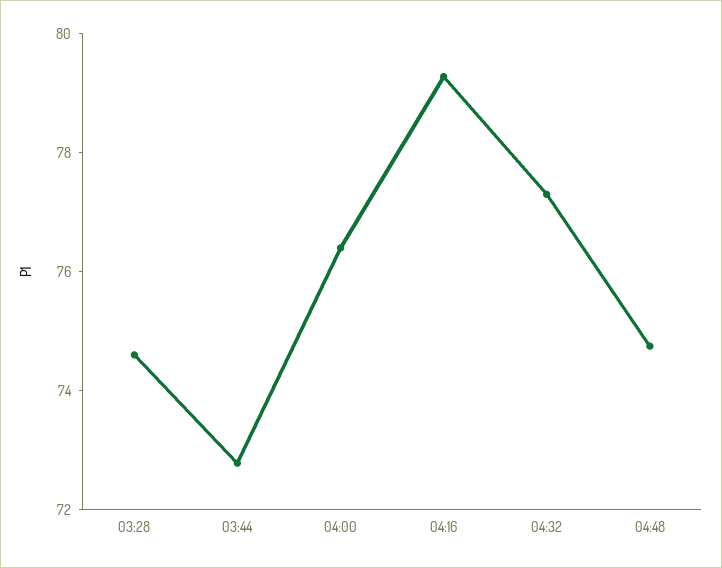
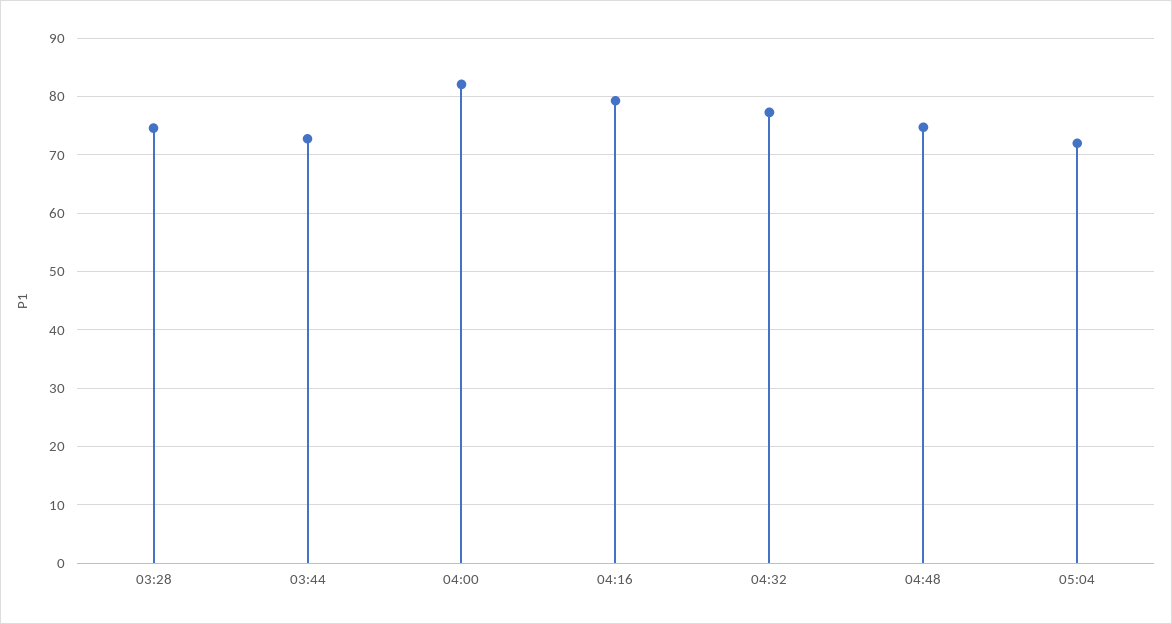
04:00: 76.5 -> 82
05:04: none -> 72

